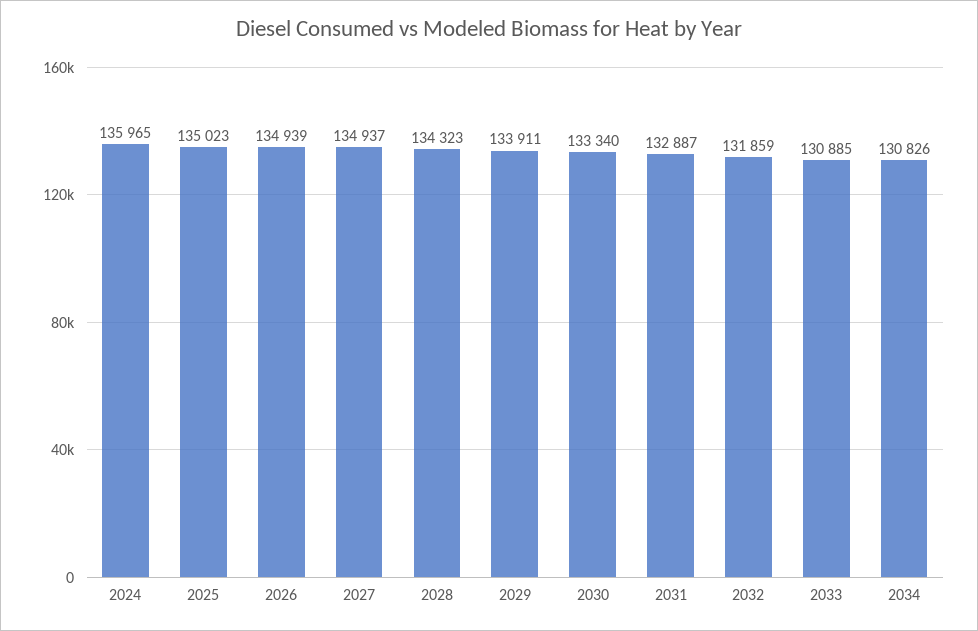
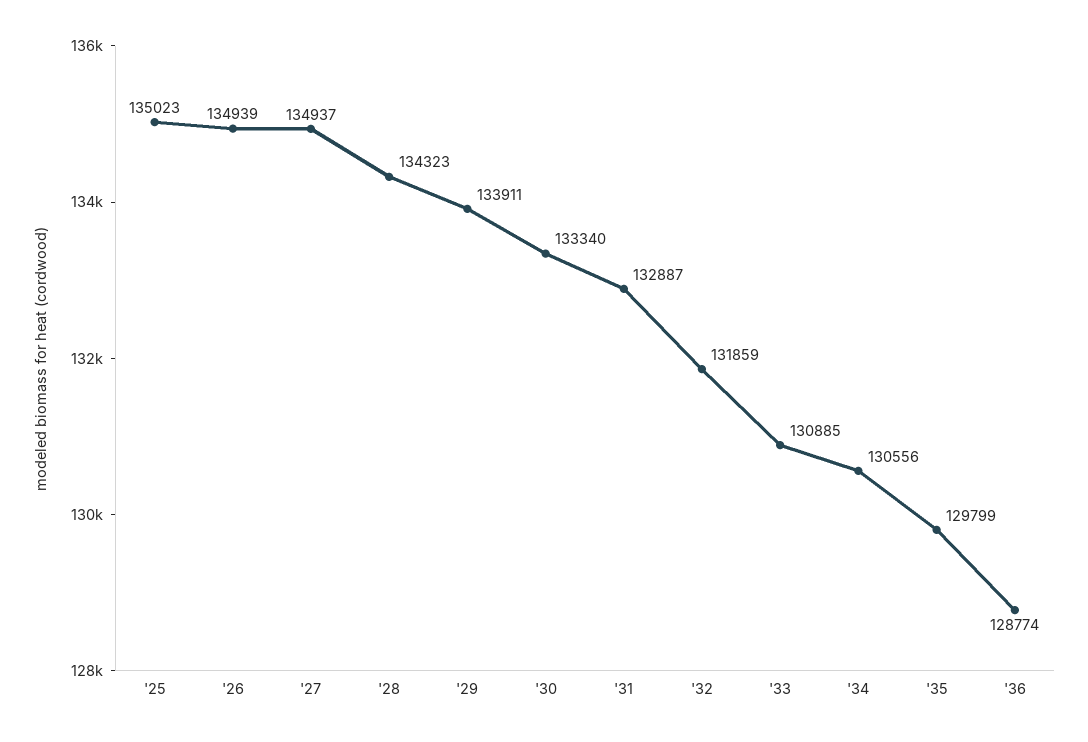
2024: 135965 -> none
2034: 130826 -> 130556
'35: none -> 129799
'36: none -> 128774

